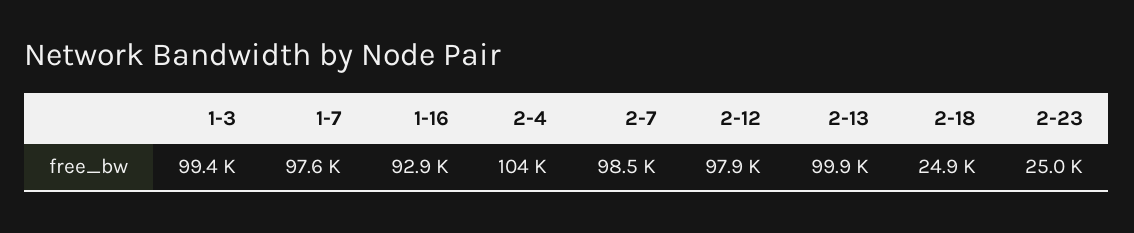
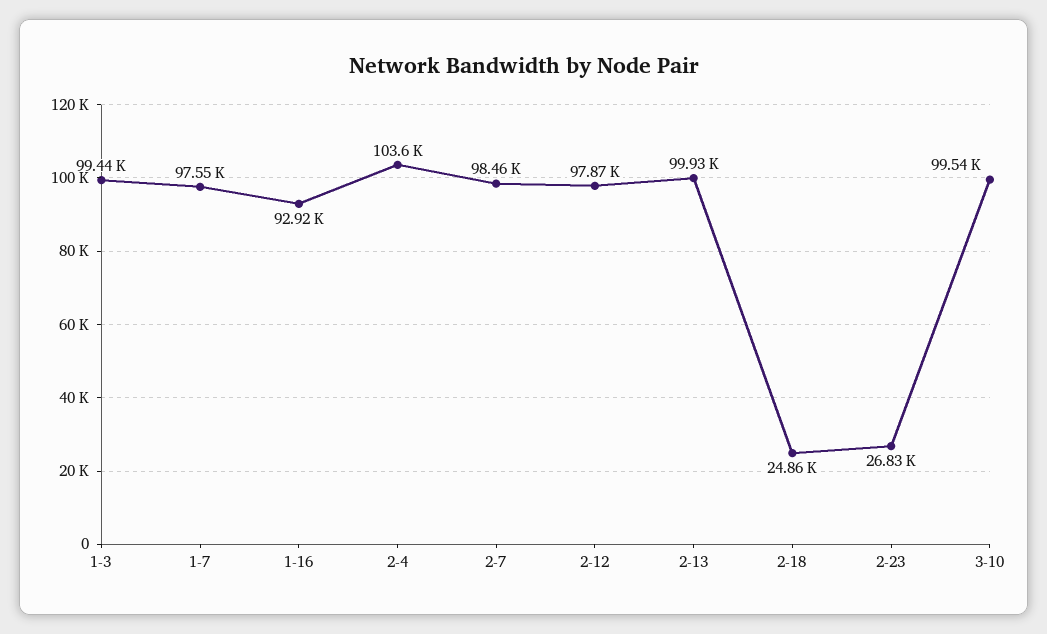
2-23: 25000 -> 26830
3-10: none -> 99540

